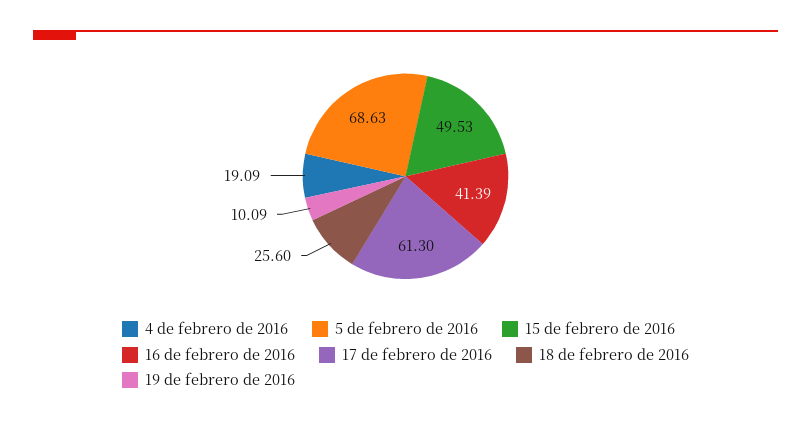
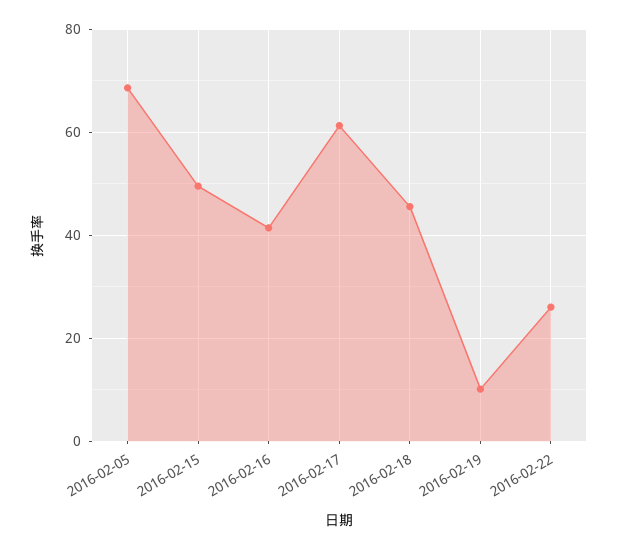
4 de febrero de 2016: 19.09 -> none
18 de febrero de 2016: 25.6 -> 46
2016-02-22: none -> 26

